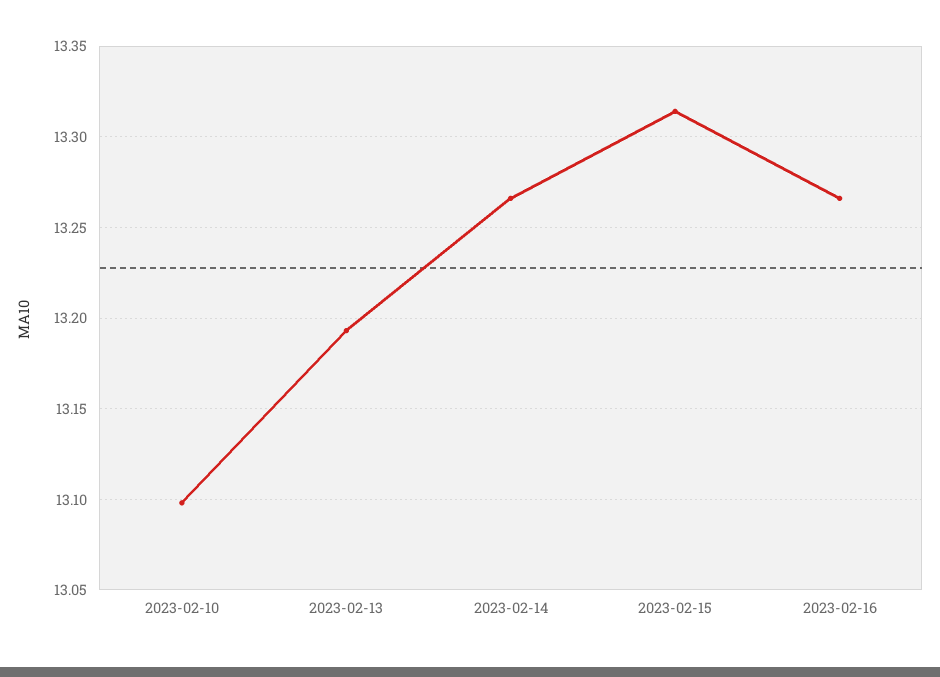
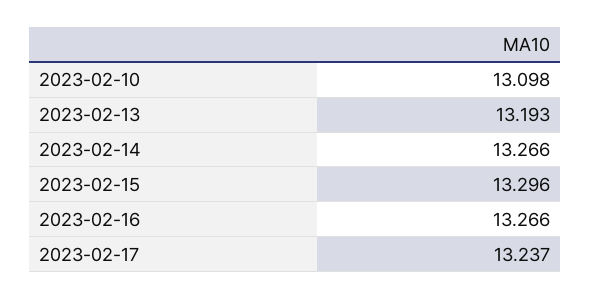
2023-02-15: 13.315 -> 13.296
2023-02-17: none -> 13.237

